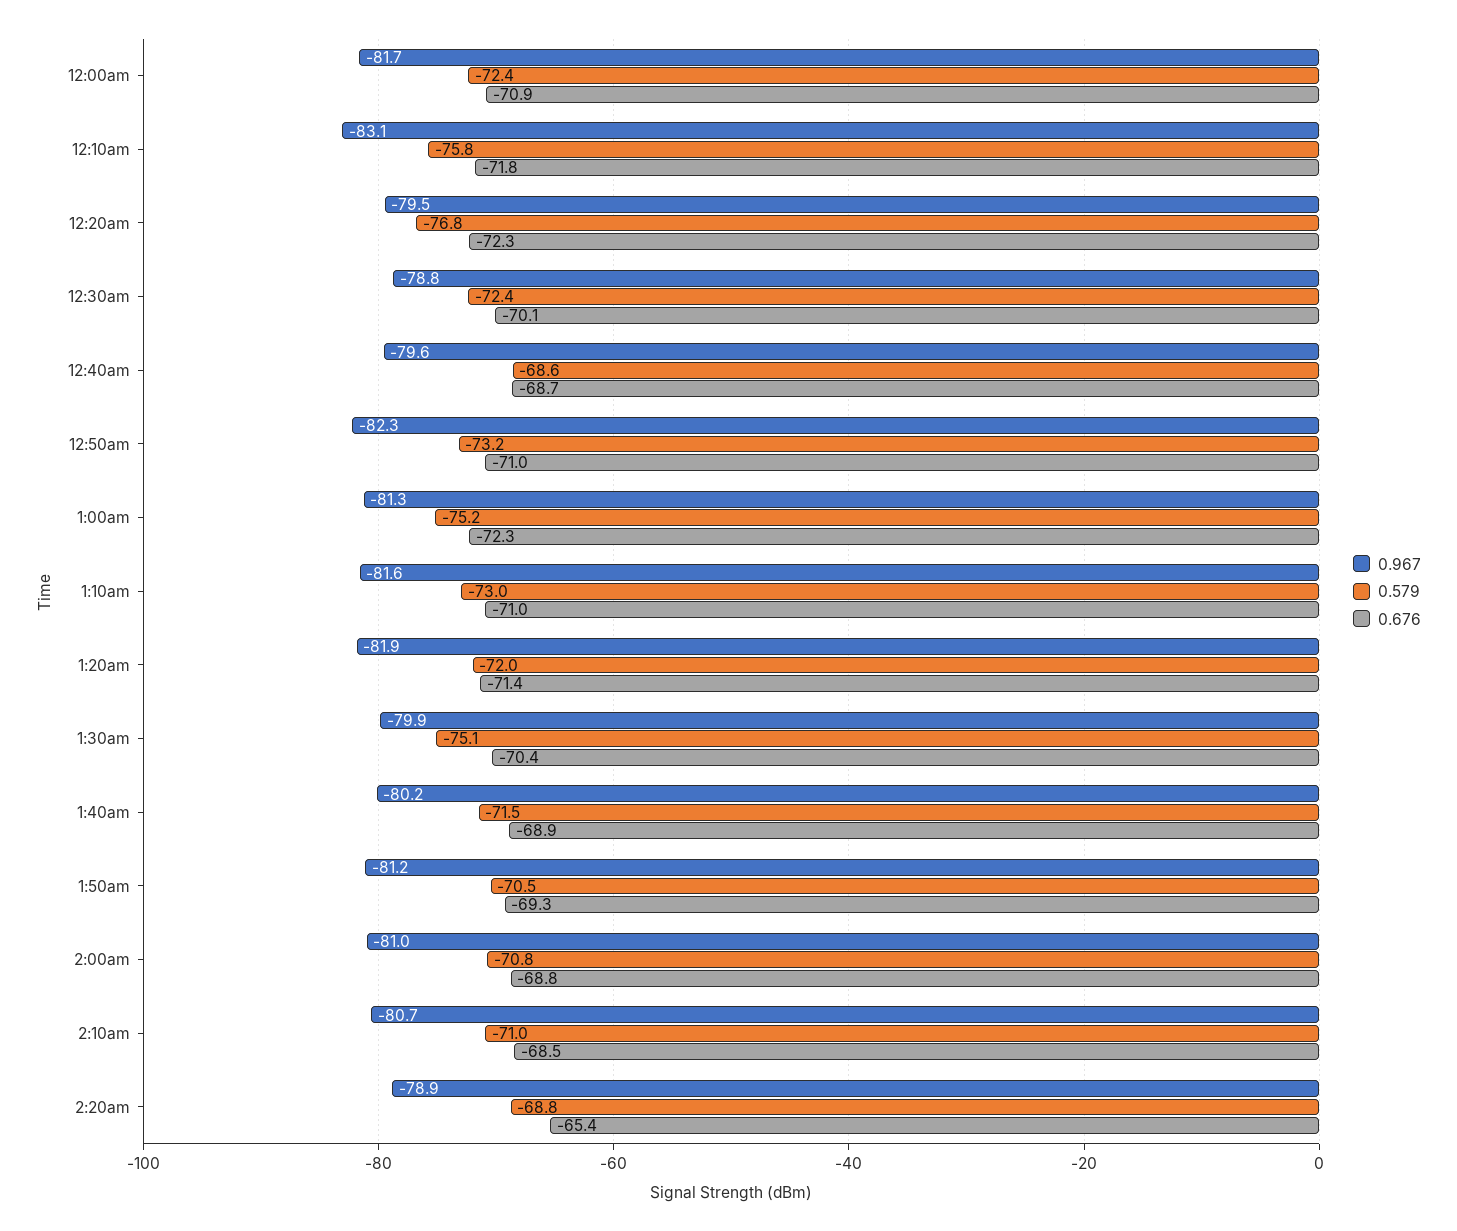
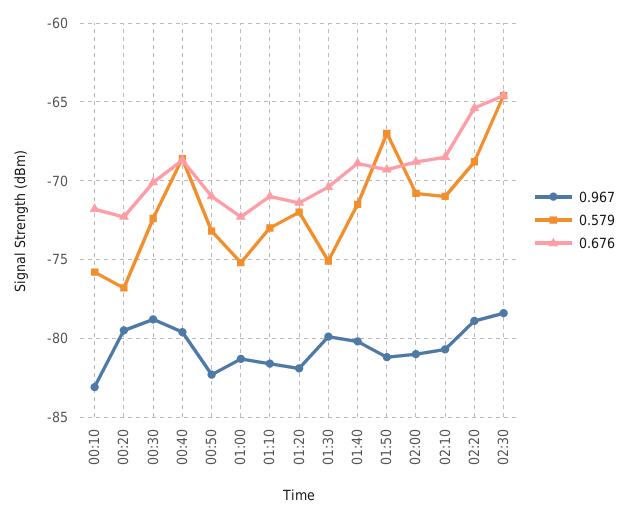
0.967, 12:00am: -81.7 -> none
0.579, 12:00am: -72.4 -> none
0.676, 12:00am: -70.9 -> none
0.579, 1:50am: -70.5 -> -67
0.967, 02:30: none -> -78.5
0.579, 02:30: none -> -64.5
0.676, 02:30: none -> -64.5

